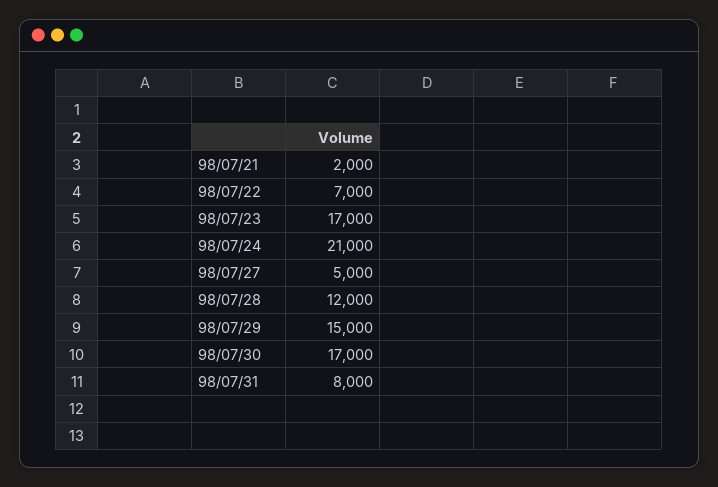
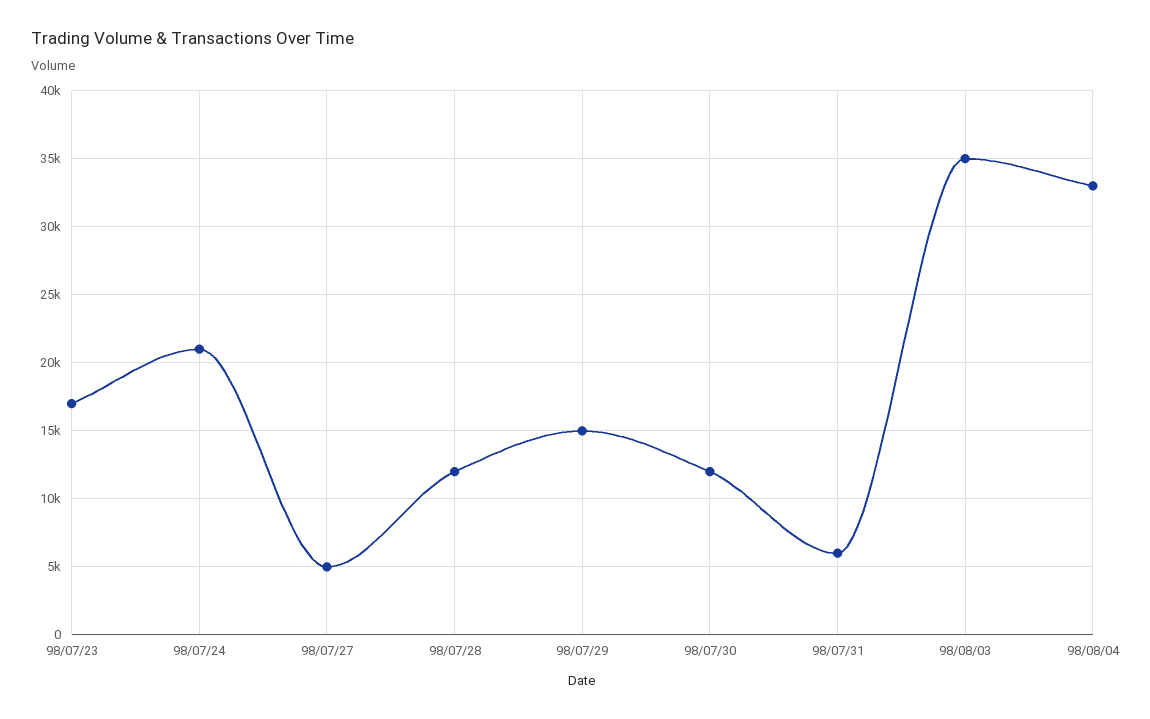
98/07/21: 2000 -> none
98/07/22: 7000 -> none
98/07/30: 17000 -> 12000
98/07/31: 8000 -> 6000
98/08/03: none -> 35000
98/08/04: none -> 33000

